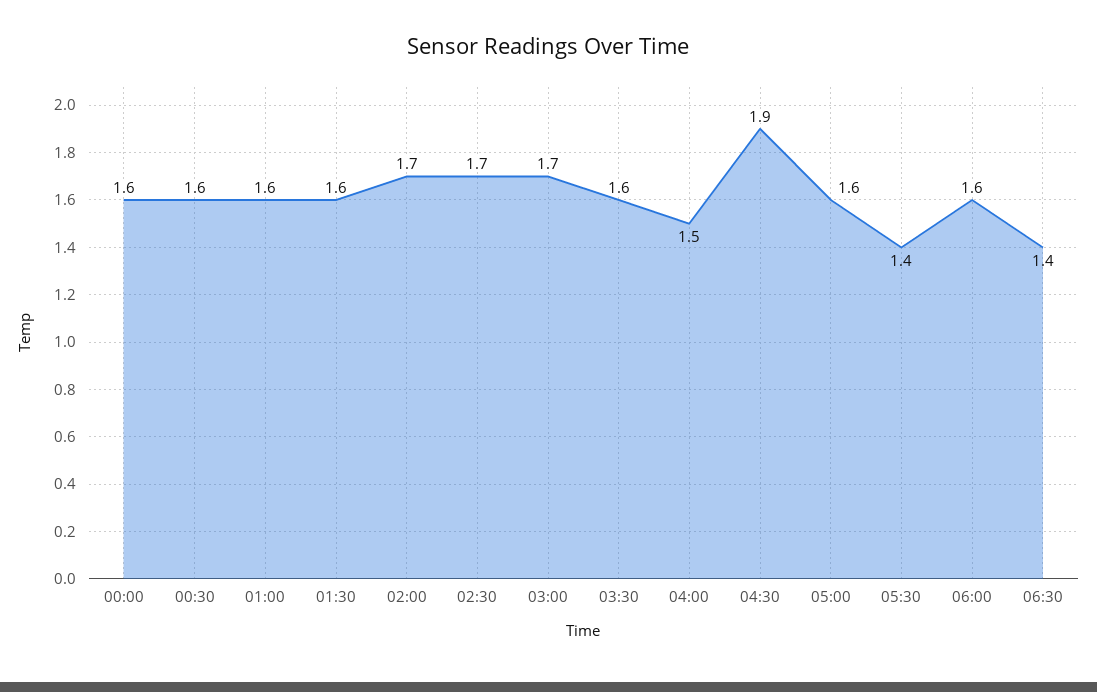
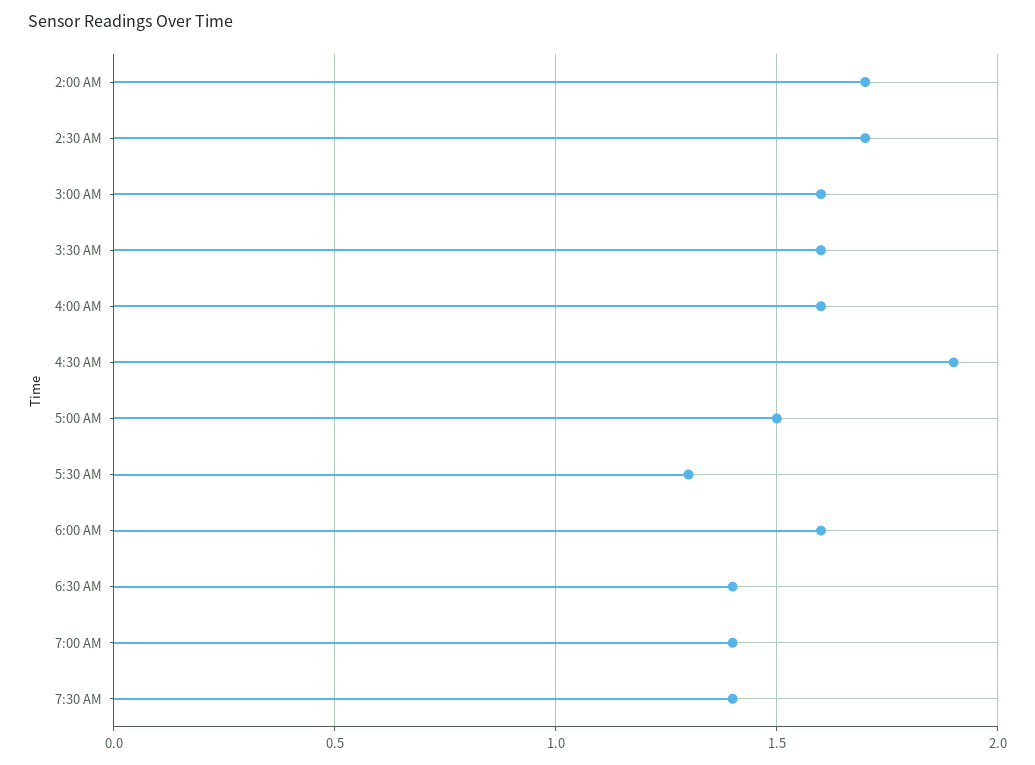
00:00: 1.6 -> none
00:30: 1.6 -> none
01:00: 1.6 -> none
01:30: 1.6 -> none
03:00: 1.7 -> 1.6
04:00: 1.5 -> 1.6
05:00: 1.6 -> 1.5
05:30: 1.4 -> 1.3
7:00 AM: none -> 1.4
7:30 AM: none -> 1.4

